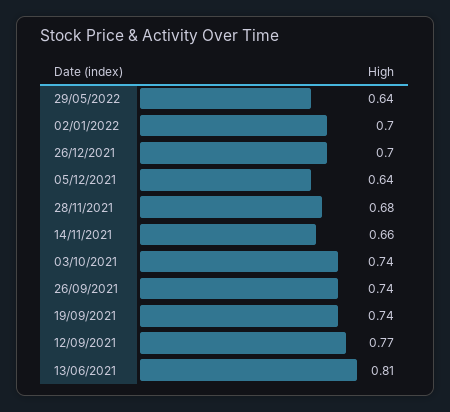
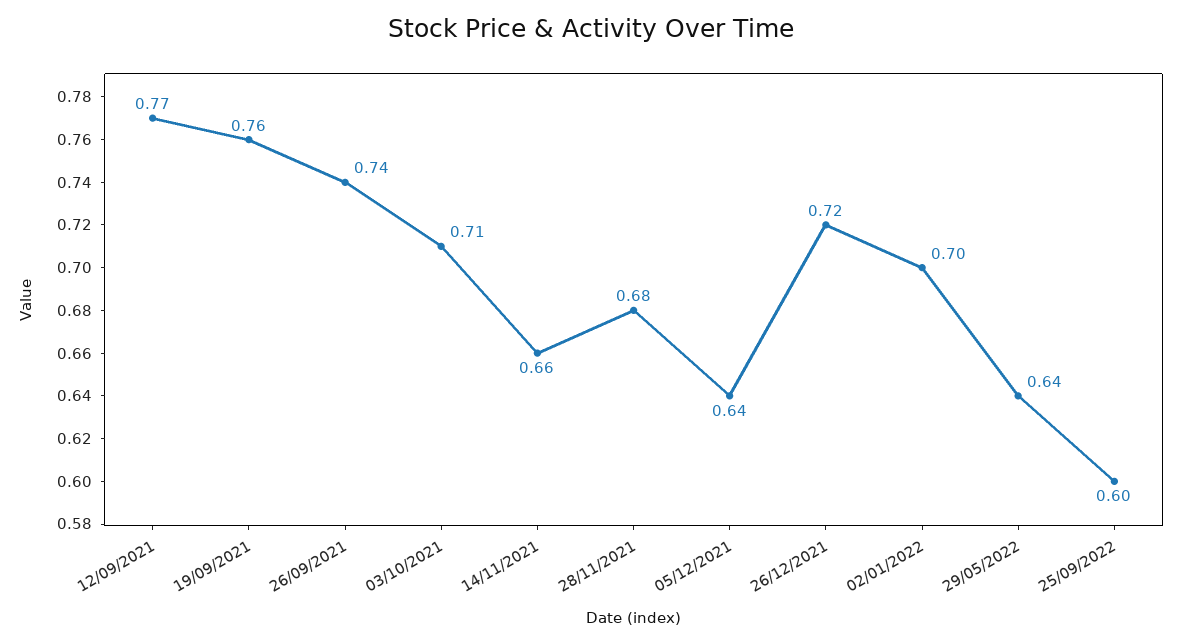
26/12/2021: 0.7 -> 0.72
03/10/2021: 0.74 -> 0.71
19/09/2021: 0.74 -> 0.76
13/06/2021: 0.81 -> none
25/09/2022: none -> 0.6

